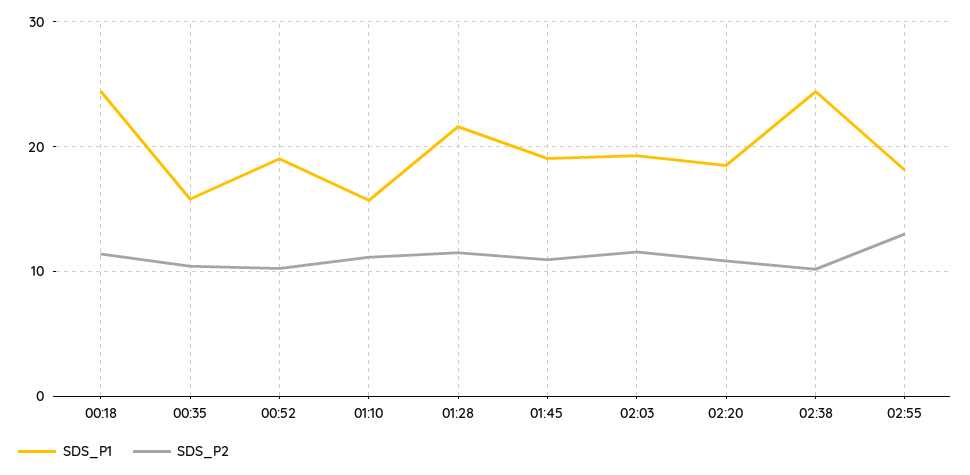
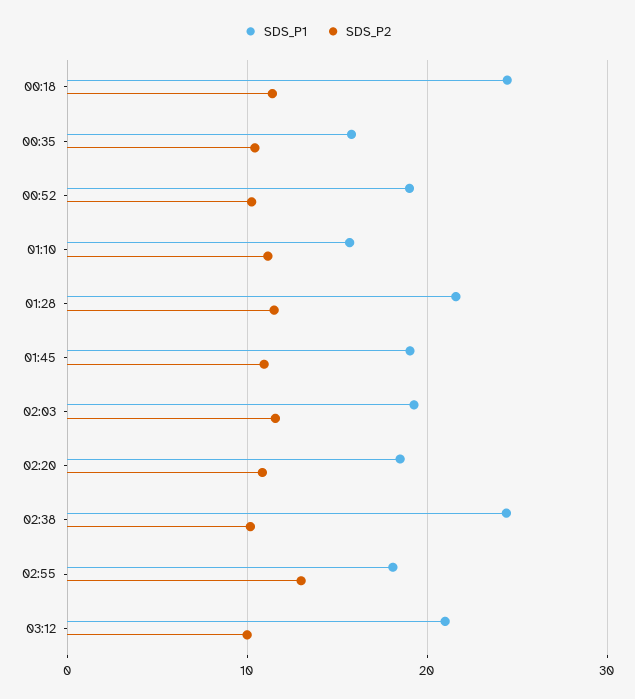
SDS_P1, 03:12: none -> 21
SDS_P2, 03:12: none -> 10

